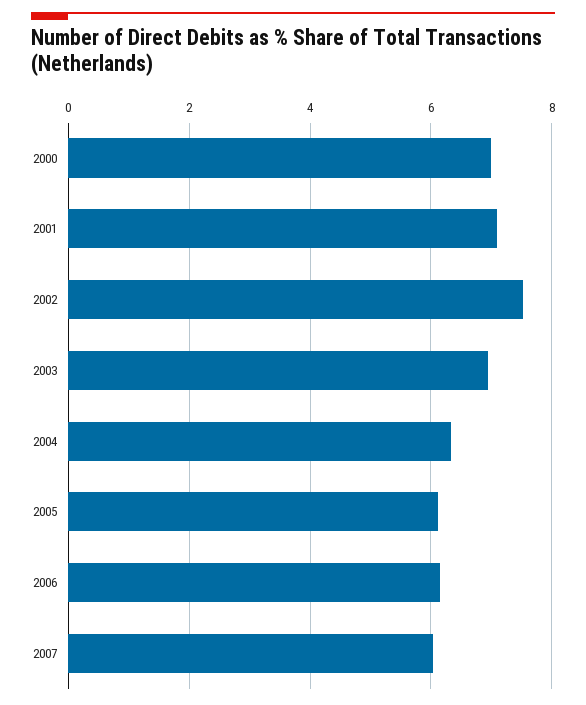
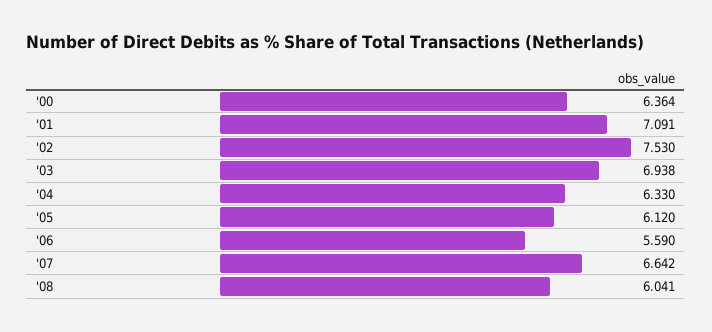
2000: 7 -> 6.364
2006: 6.2 -> 5.59
2007: 6 -> 6.642
'08: none -> 6.041

